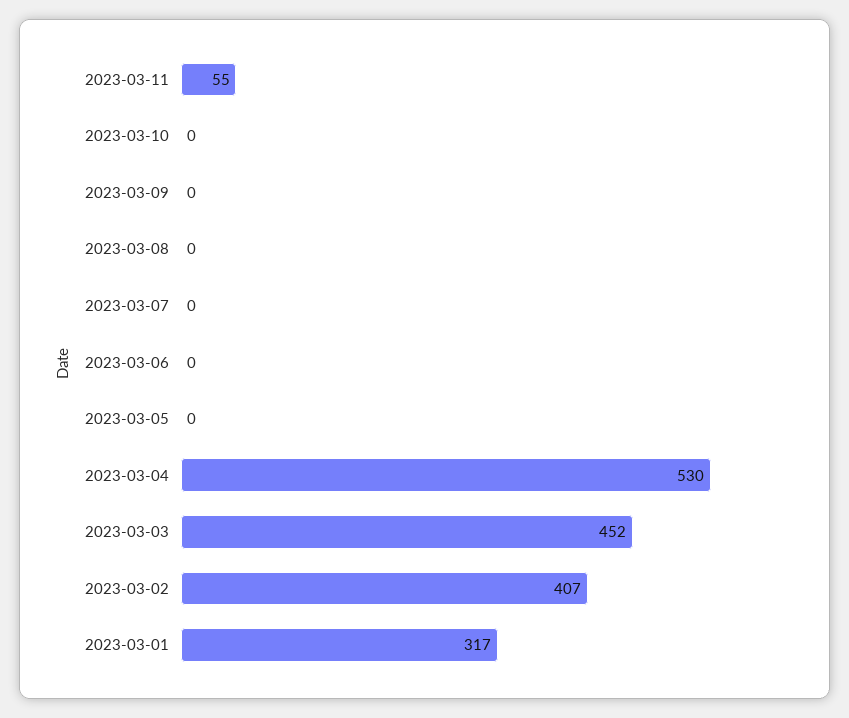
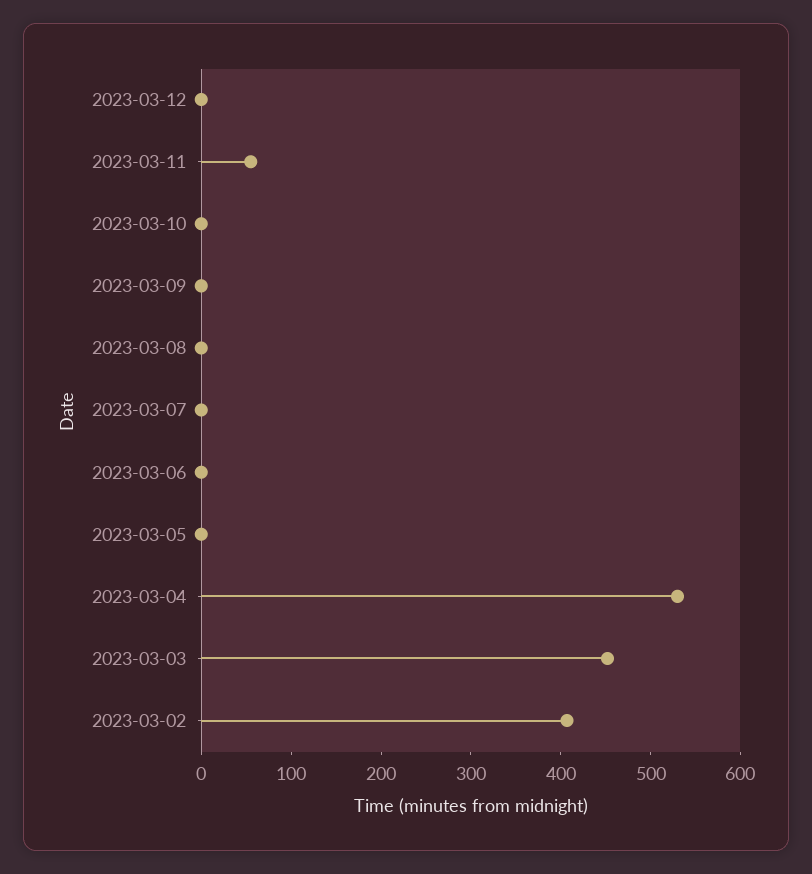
2023-03-01: 317 -> none
2023-03-12: none -> 0

